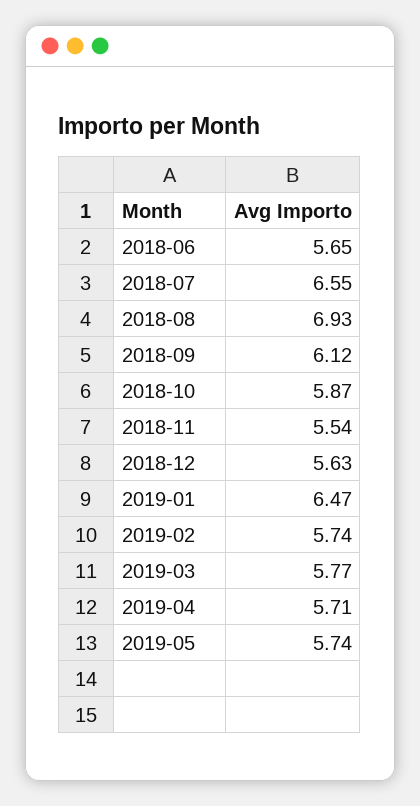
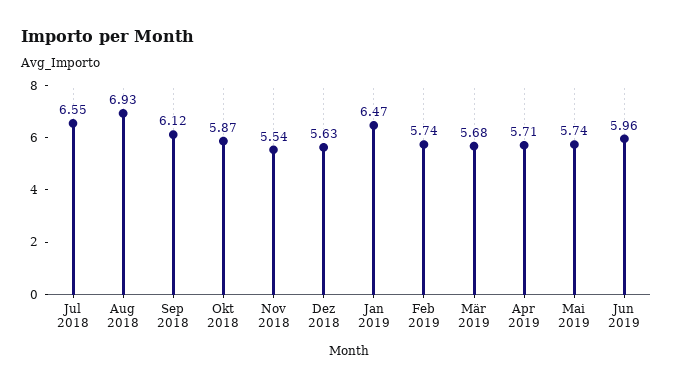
2018-06: 5.65 -> none
2019-03: 5.77 -> 5.68
Jun 2019: none -> 5.96

